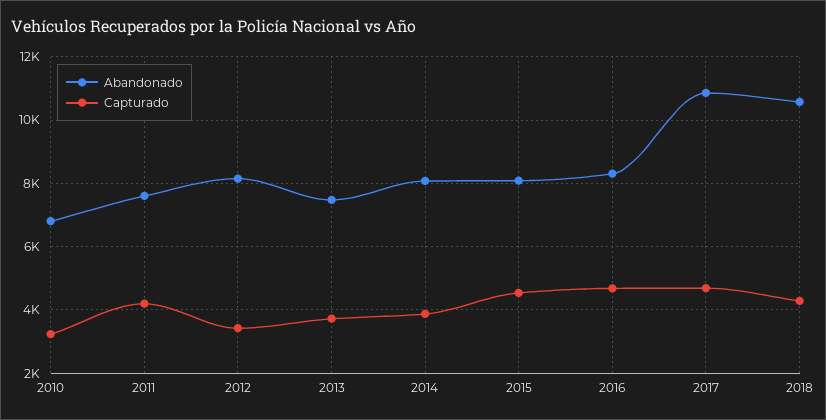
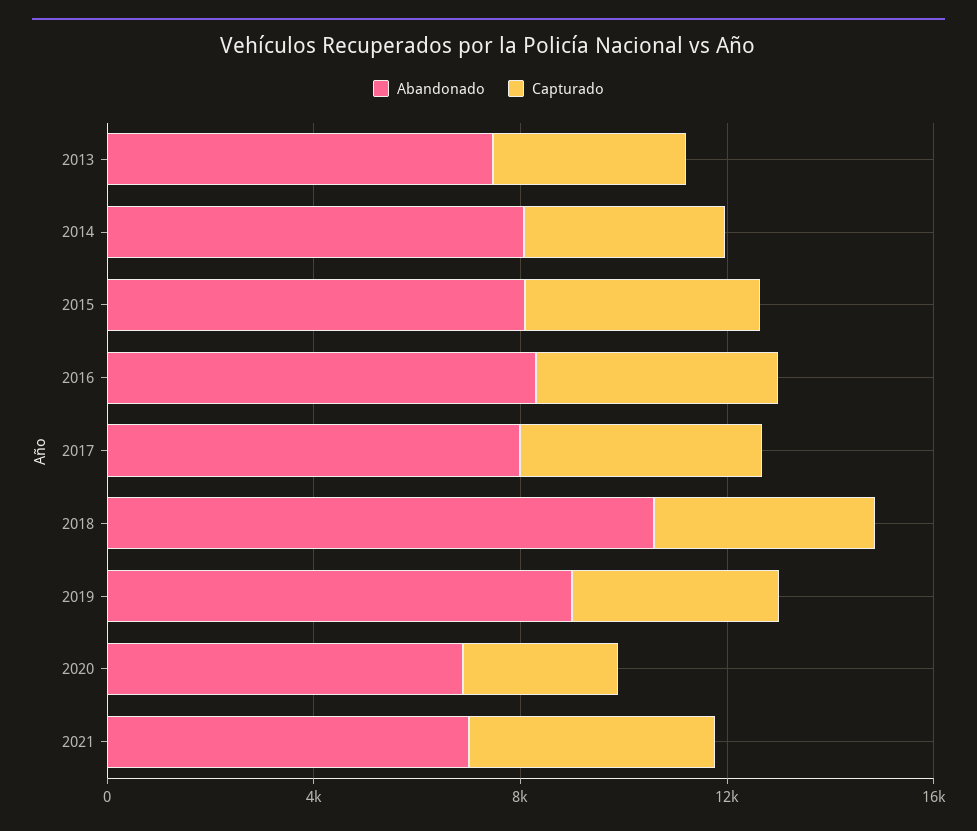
Abandonado, 2010: 6800 -> none
Capturado, 2010: 3200 -> none
Abandonado, 2011: 7600 -> none
Capturado, 2011: 4200 -> none
Abandonado, 2012: 8200 -> none
Capturado, 2012: 3400 -> none
Abandonado, 2017: 10800 -> 8000
Abandonado, 2019: none -> 9000
Capturado, 2019: none -> 4000
Abandonado, 2020: none -> 7000
Capturado, 2020: none -> 3000
Abandonado, 2021: none -> 7000
Capturado, 2021: none -> 5000

